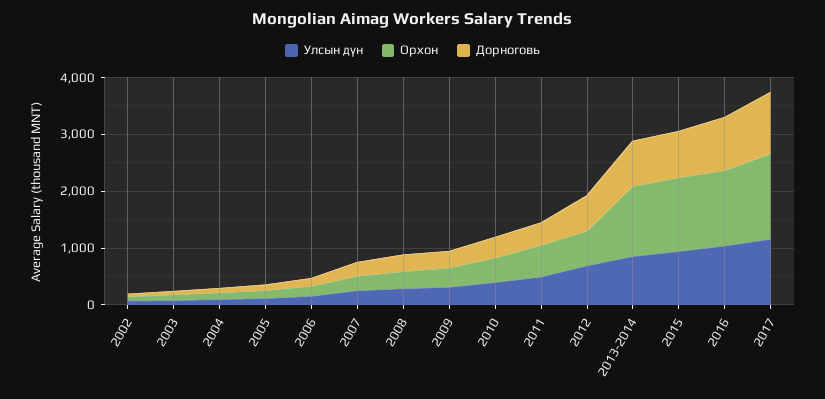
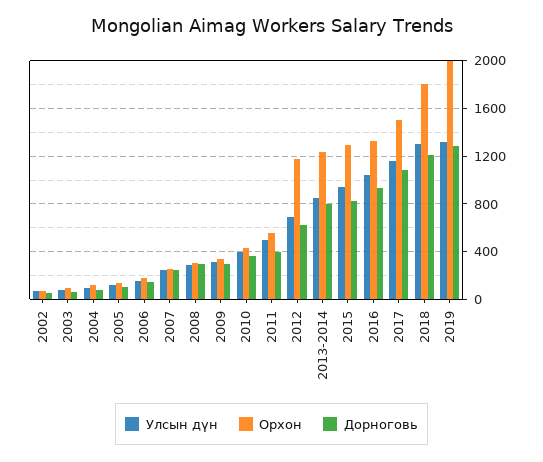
Орхон, 2012: 600 -> 1200
Улсын дүн, 2018: none -> 1300
Орхон, 2018: none -> 1800
Дорноговь, 2018: none -> 1200
Улсын дүн, 2019: none -> 1300
Орхон, 2019: none -> 2000
Дорноговь, 2019: none -> 1300

